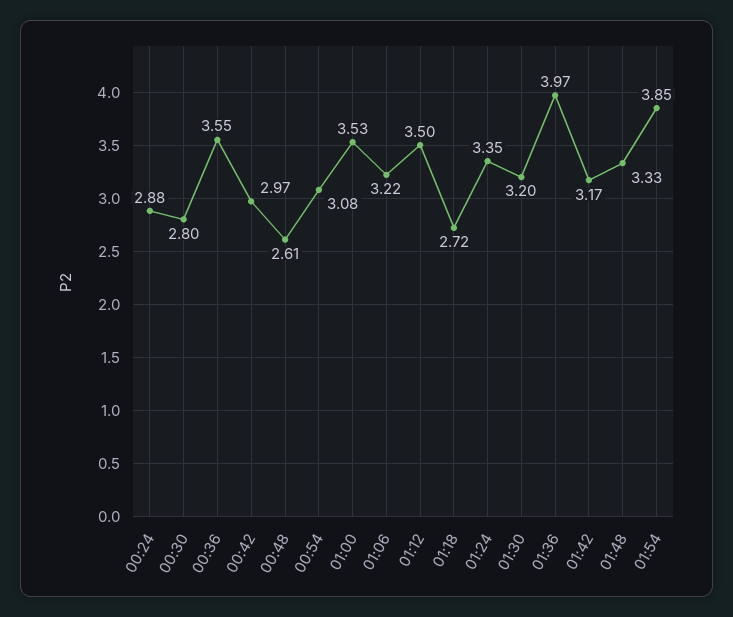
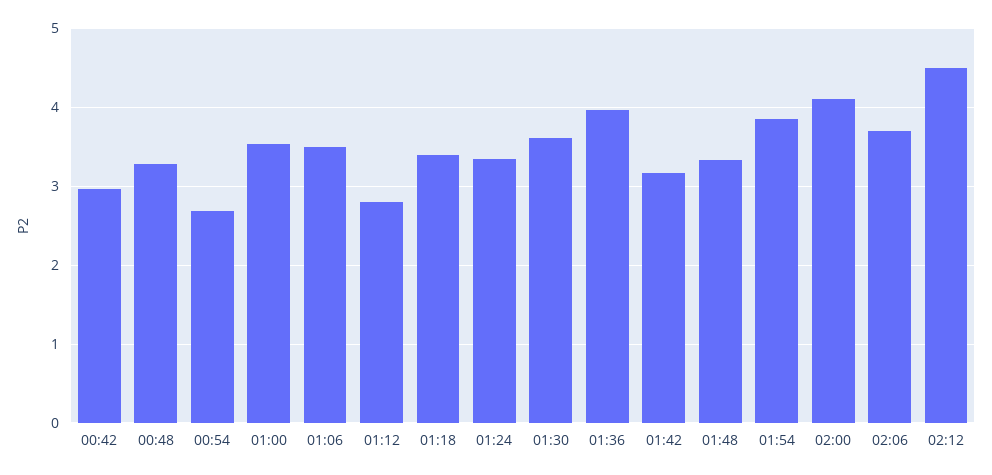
00:24: 2.88 -> none
00:30: 2.8 -> none
00:36: 3.55 -> none
00:48: 2.61 -> 3.3
00:54: 3.08 -> 2.7
01:06: 3.22 -> 3.5
01:12: 3.5 -> 2.8
01:18: 2.72 -> 3.4
01:30: 3.2 -> 3.6
02:00: none -> 4.1
02:06: none -> 3.7
02:12: none -> 4.5

